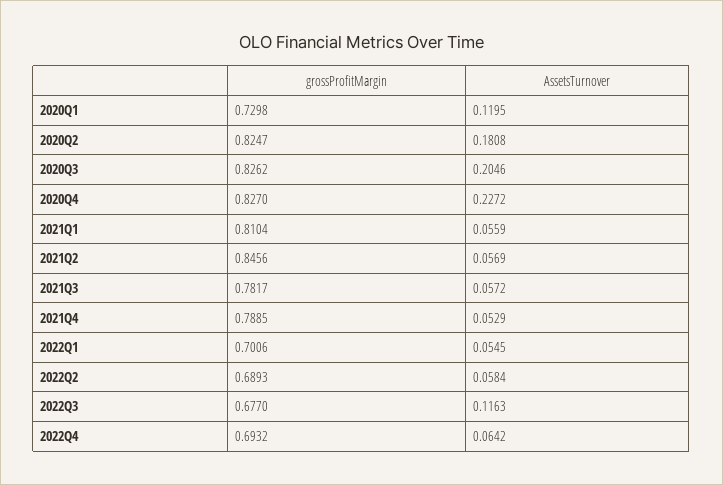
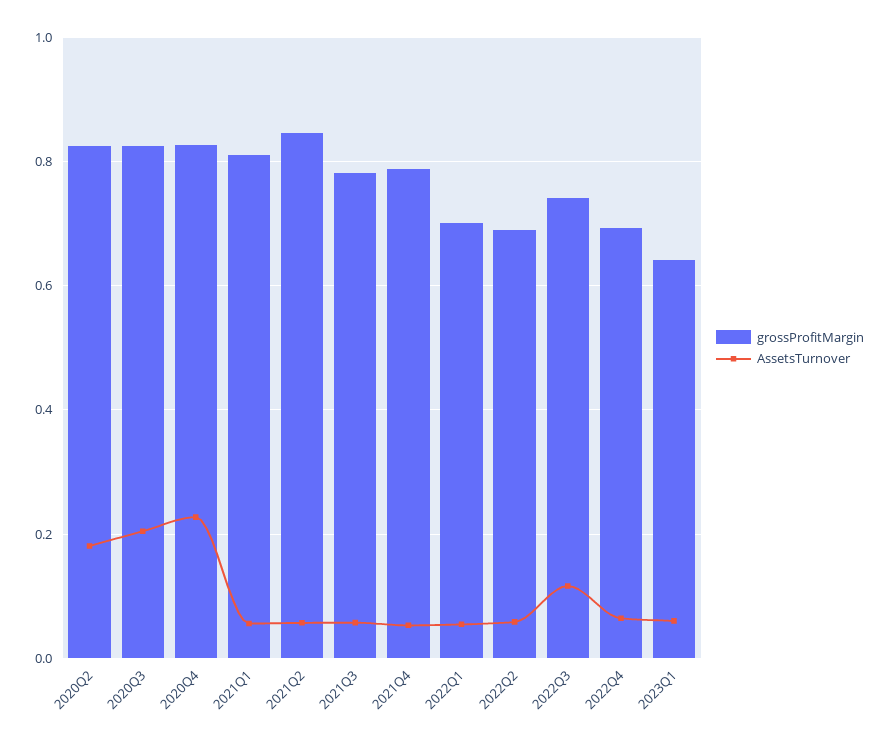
grossProfitMargin, 2020Q1: 0.7298 -> none
AssetsTurnover, 2020Q1: 0.1195 -> none
grossProfitMargin, 2022Q3: 0.677 -> 0.74
grossProfitMargin, 2023Q1: none -> 0.64
AssetsTurnover, 2023Q1: none -> 0.06

